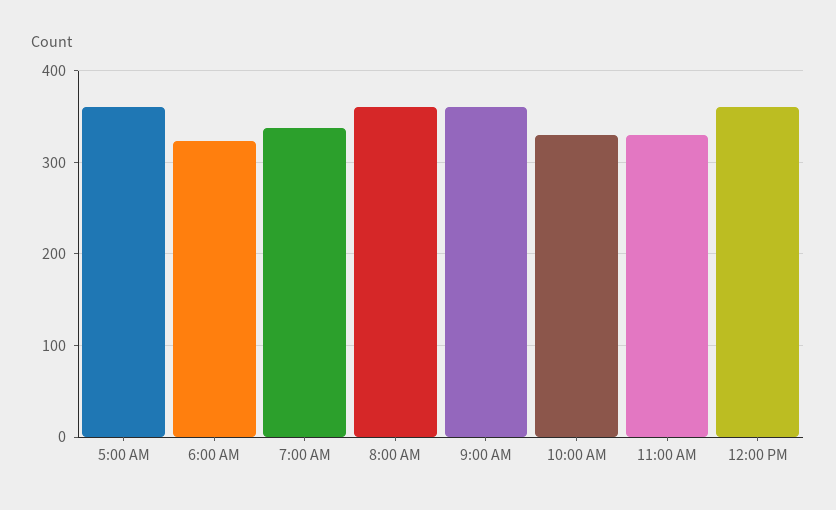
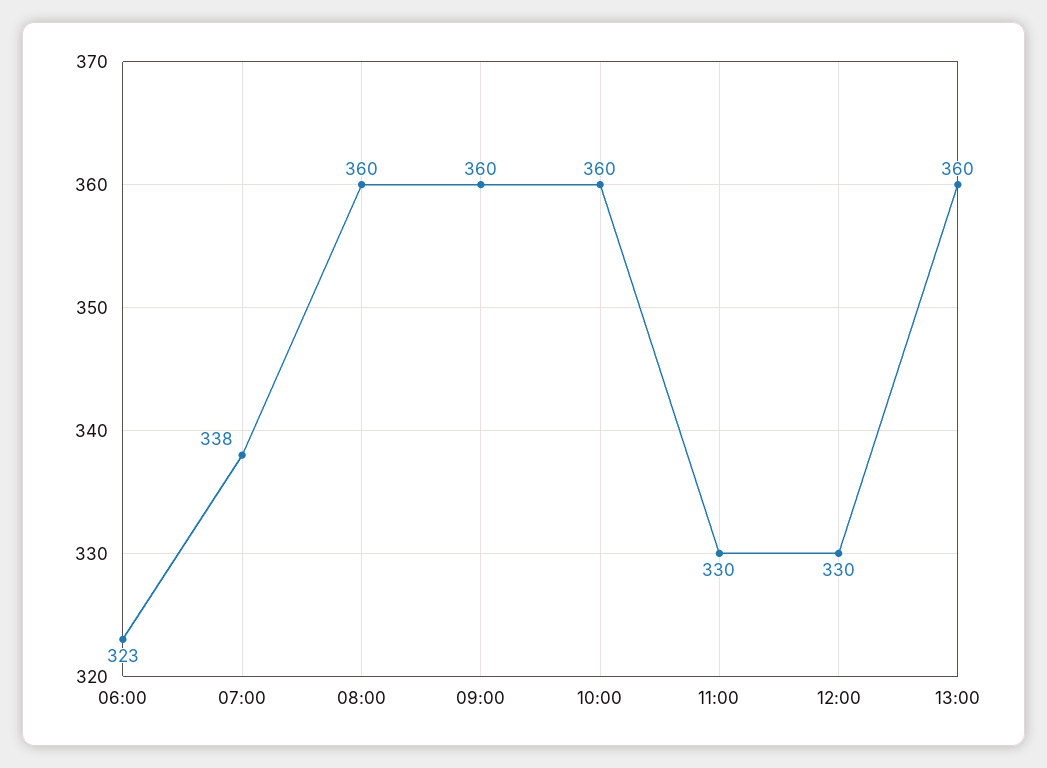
5:00 AM: 360 -> none
10:00 AM: 330 -> 360
12:00 PM: 360 -> 330
13:00: none -> 360

